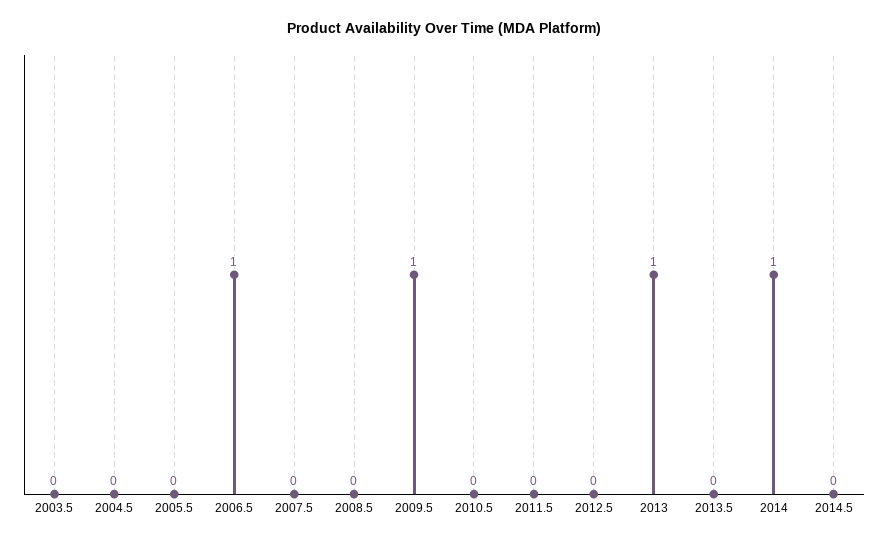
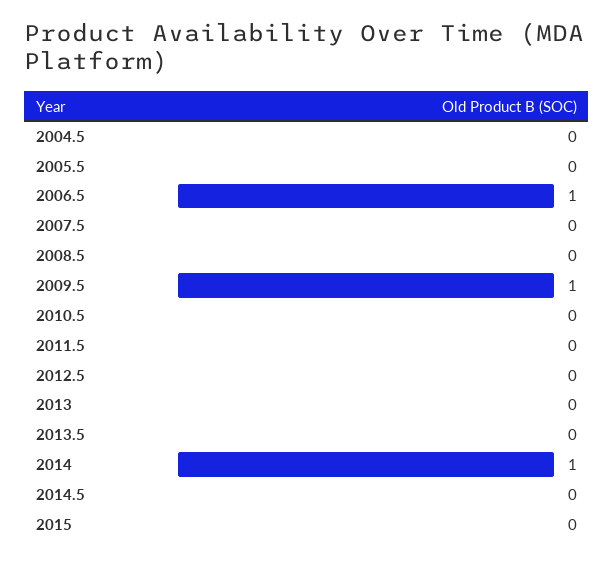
2003.5: 0 -> none
2013: 1 -> 0
2015: none -> 0

